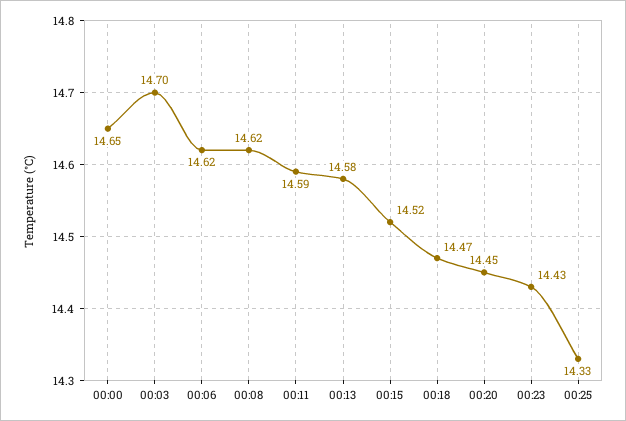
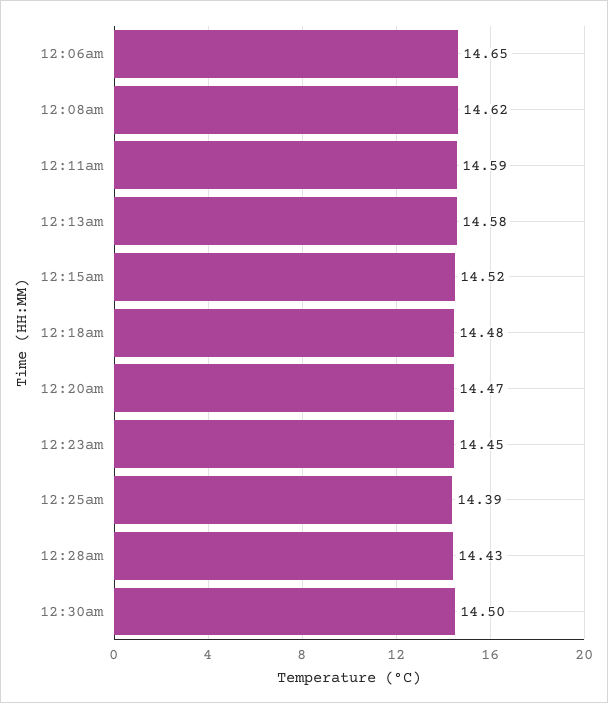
00:00: 14.65 -> none
00:03: 14.7 -> none
00:06: 14.62 -> 14.65
00:18: 14.47 -> 14.48
00:20: 14.45 -> 14.47
00:23: 14.43 -> 14.45
00:25: 14.33 -> 14.39
12:28am: none -> 14.43
12:30am: none -> 14.5

